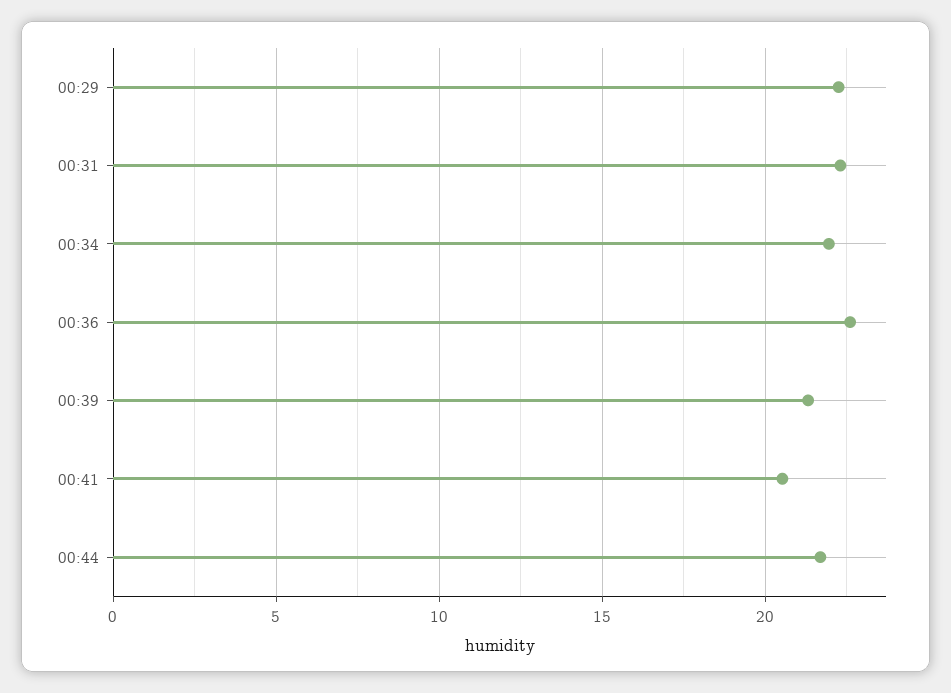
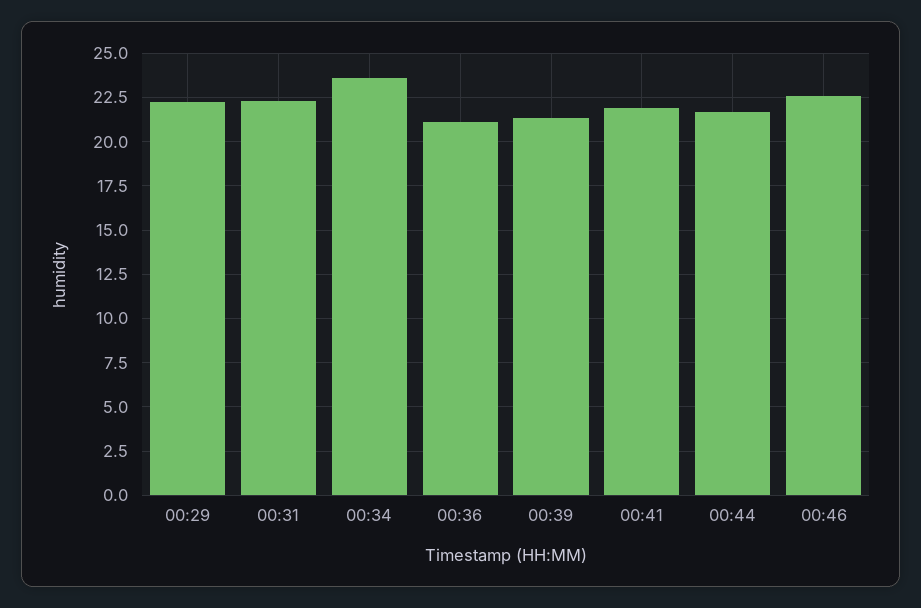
00:34: 22 -> 23.5
00:36: 22.5 -> 21
00:41: 20.5 -> 22
00:46: none -> 22.5

